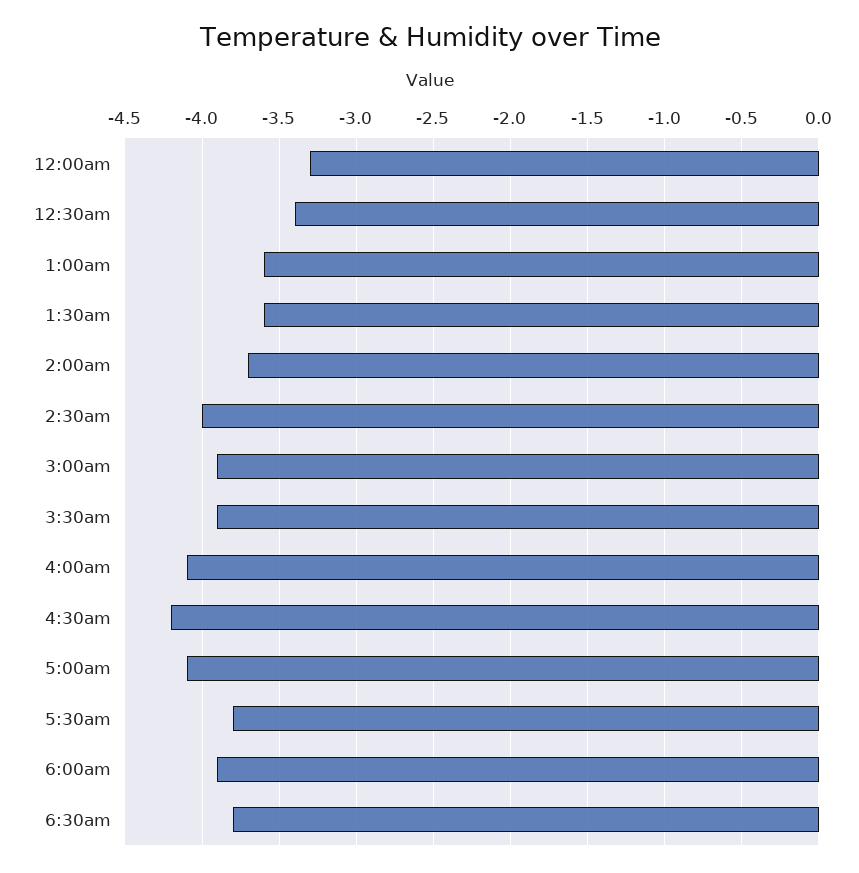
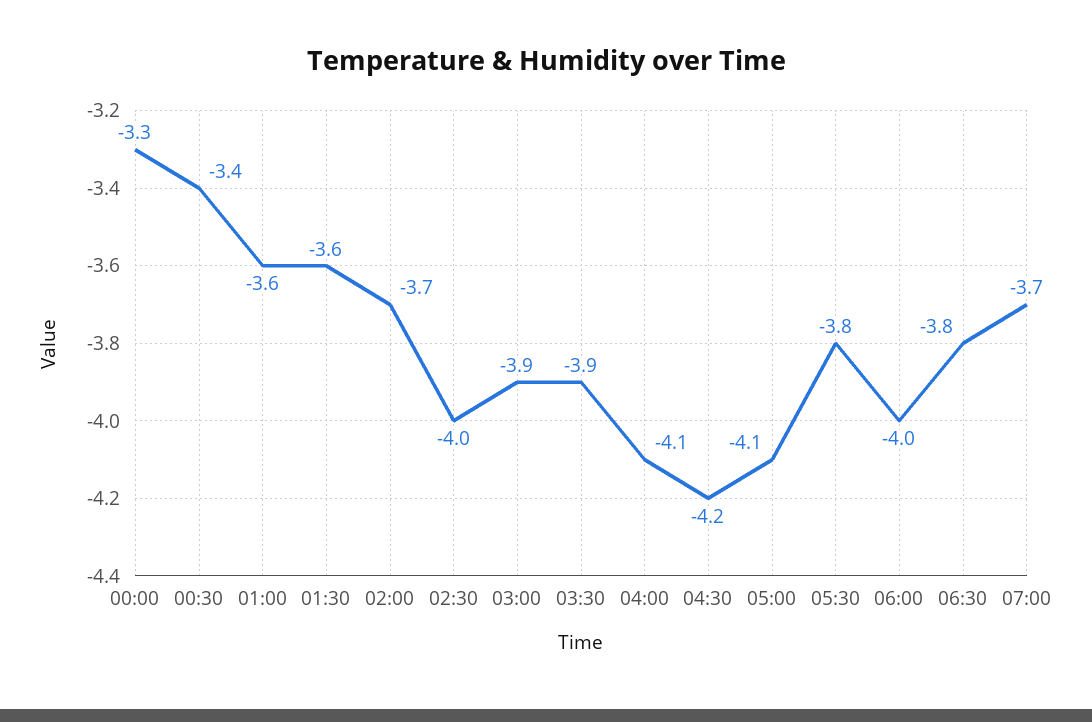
6:00am: -3.9 -> -4
07:00: none -> -3.7

